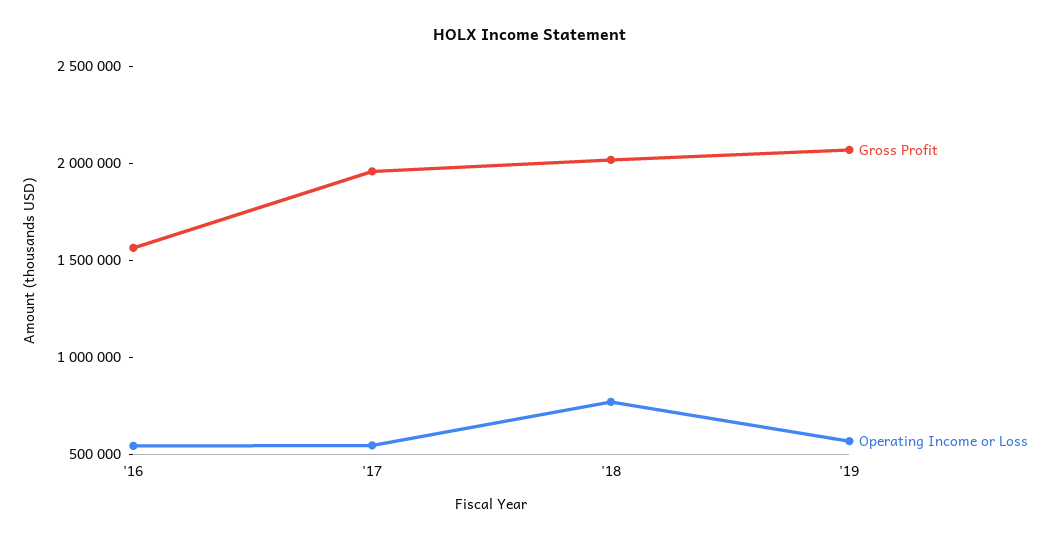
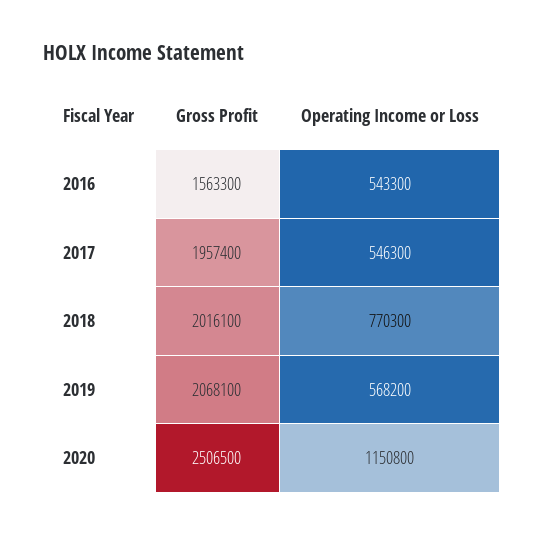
Gross Profit, 2020: none -> 2506500
Operating Income or Loss, 2020: none -> 1150800

